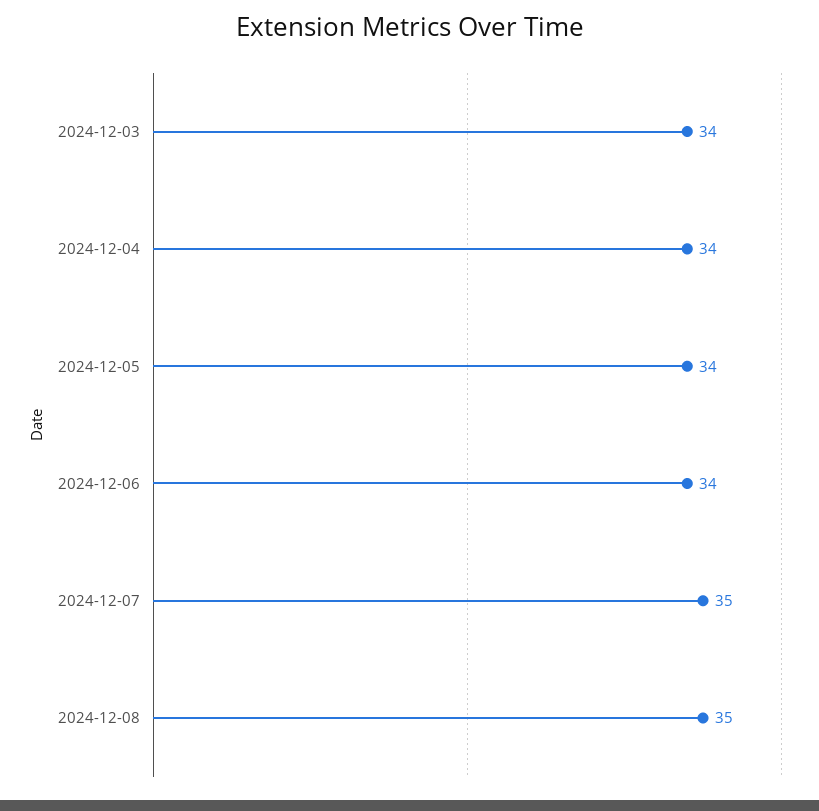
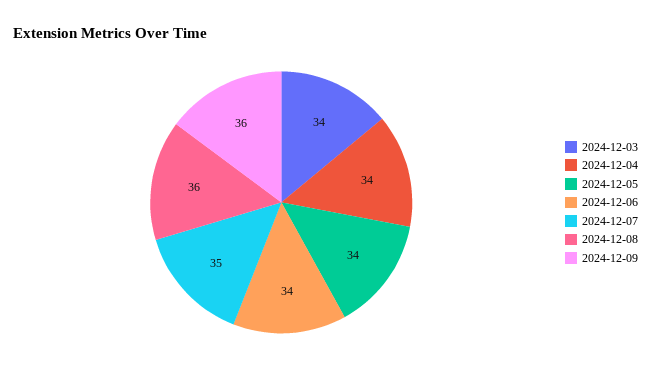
2024-12-08: 35 -> 36
2024-12-09: none -> 36

